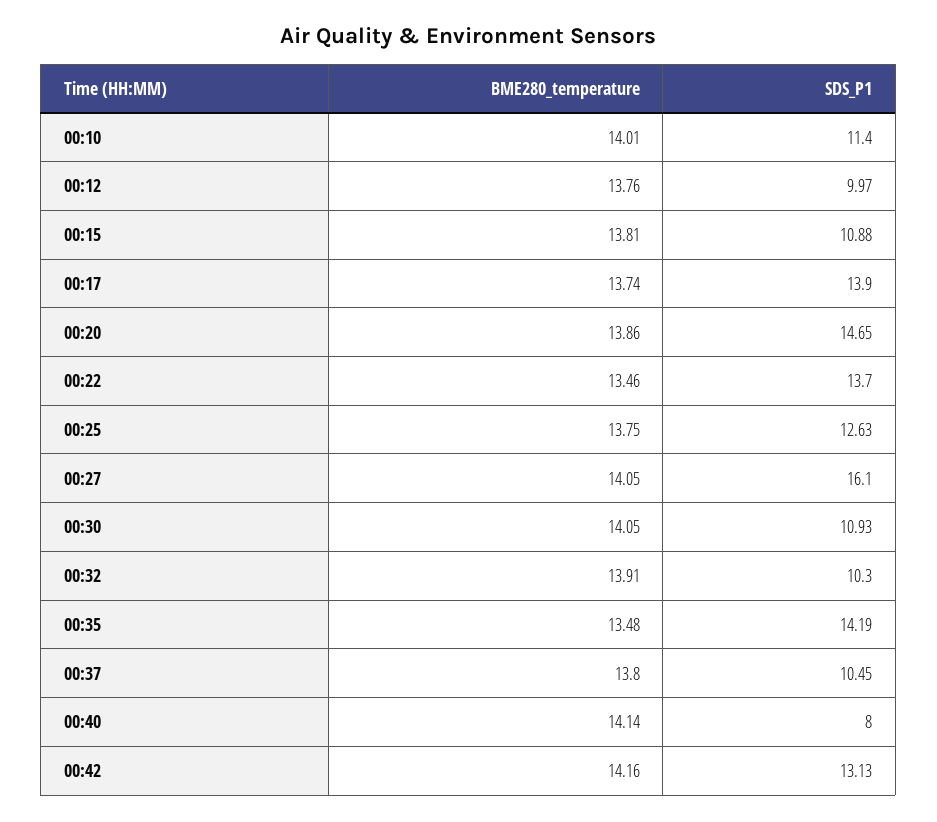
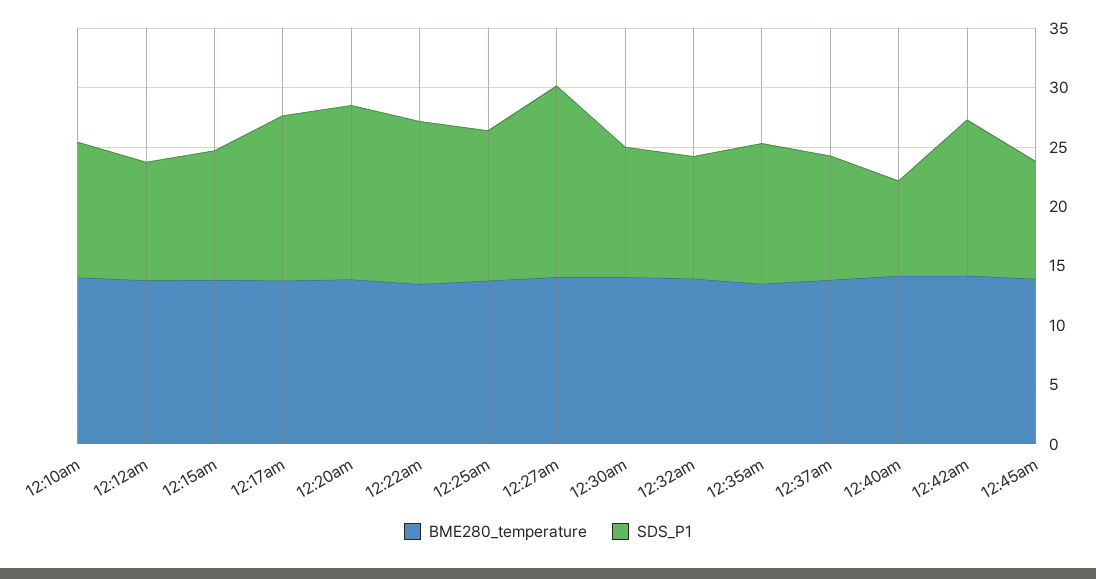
SDS_P1, 00:35: 14.19 -> 12
BME280_temperature, 12:45am: none -> 14
SDS_P1, 12:45am: none -> 10

